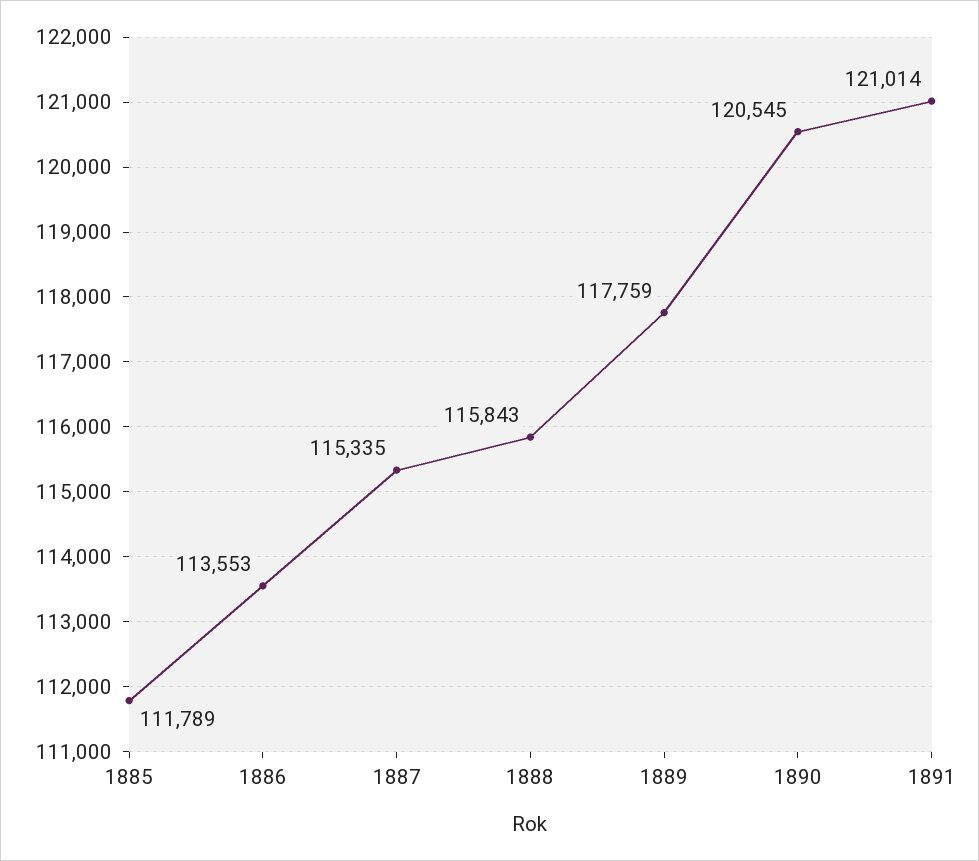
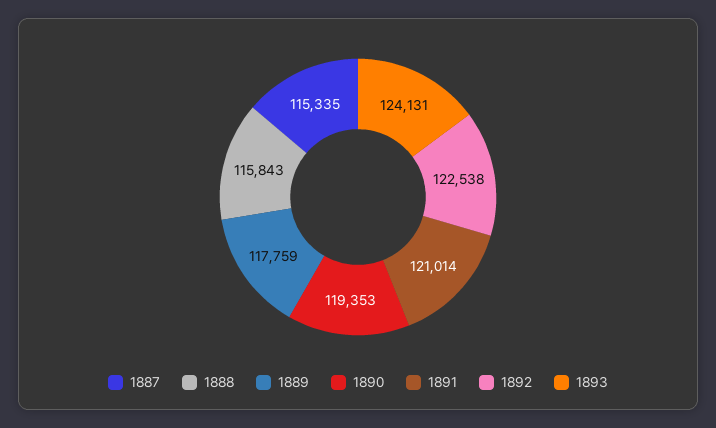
1885: 111789 -> none
1886: 113553 -> none
1890: 120545 -> 119353
1892: none -> 122538
1893: none -> 124131

